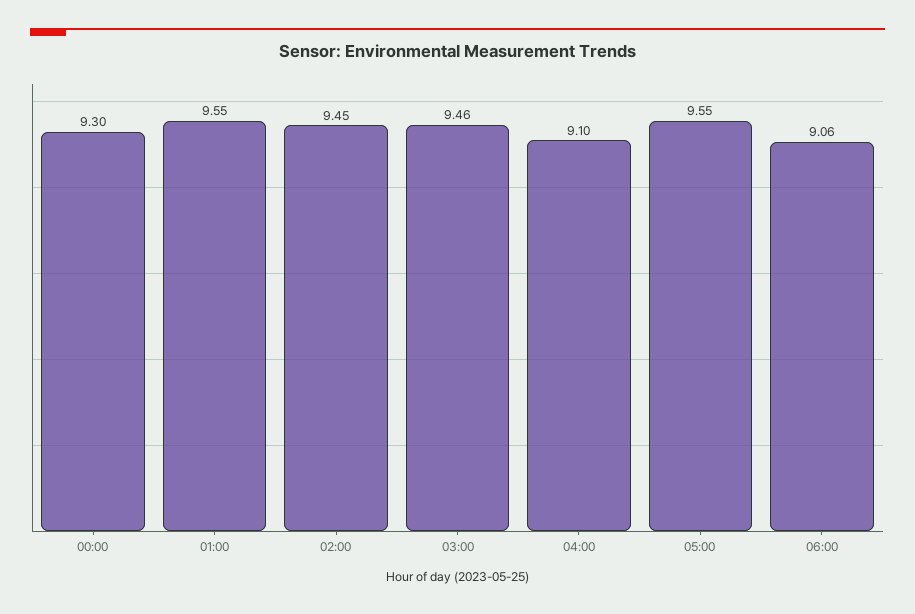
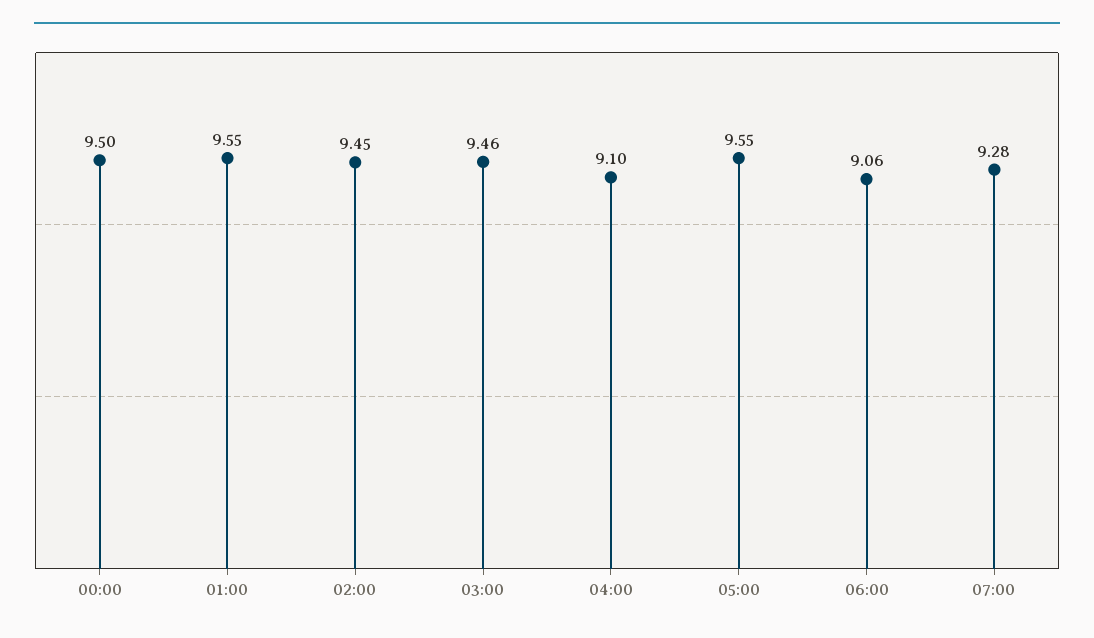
00:00: 9.3 -> 9.5
07:00: none -> 9.28

